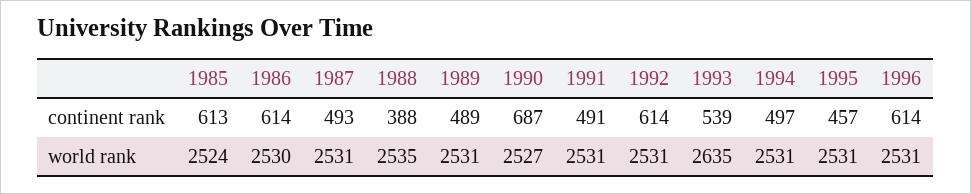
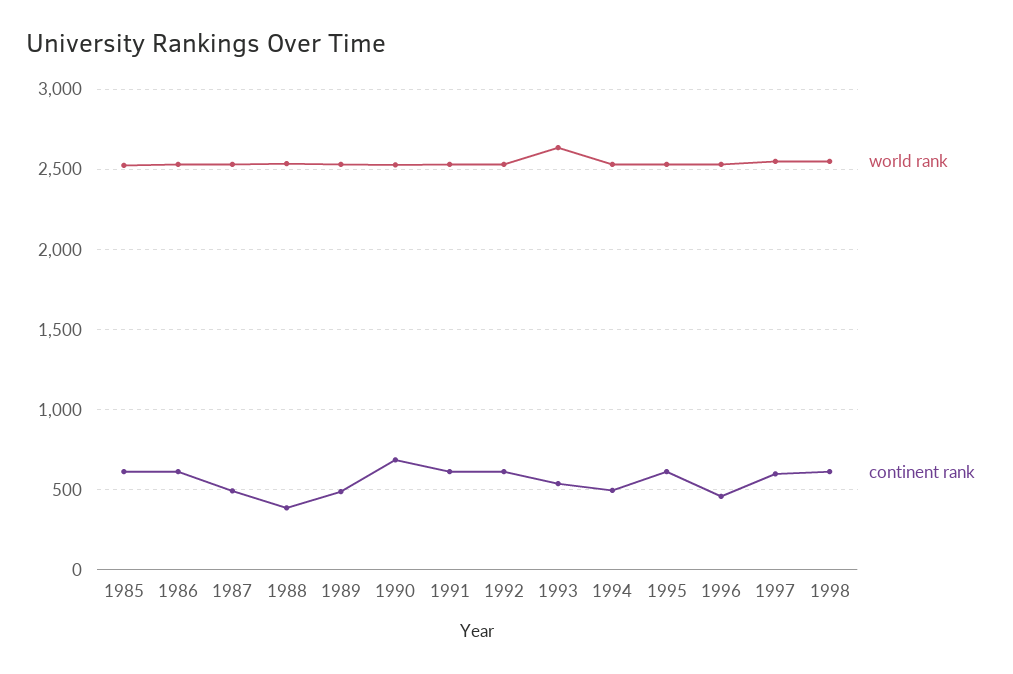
continent rank, 1991: 491 -> 600
continent rank, 1995: 457 -> 600
continent rank, 1996: 614 -> 450
world rank, 1997: none -> 2550
continent rank, 1997: none -> 600
world rank, 1998: none -> 2550
continent rank, 1998: none -> 600

